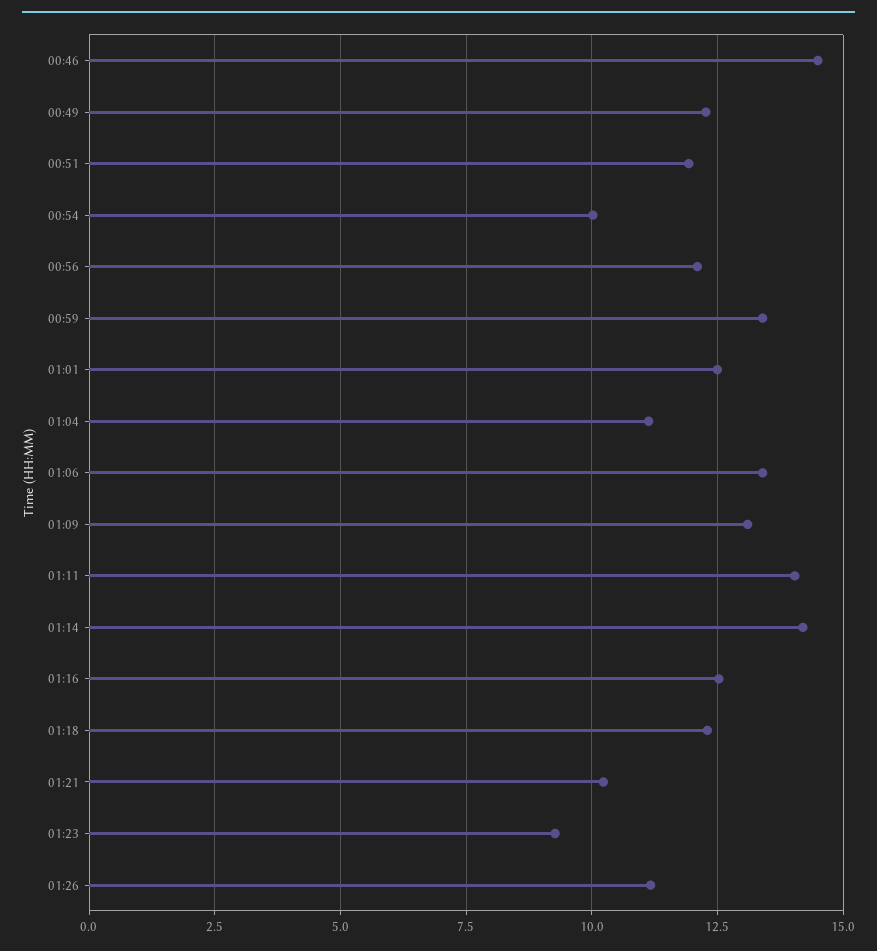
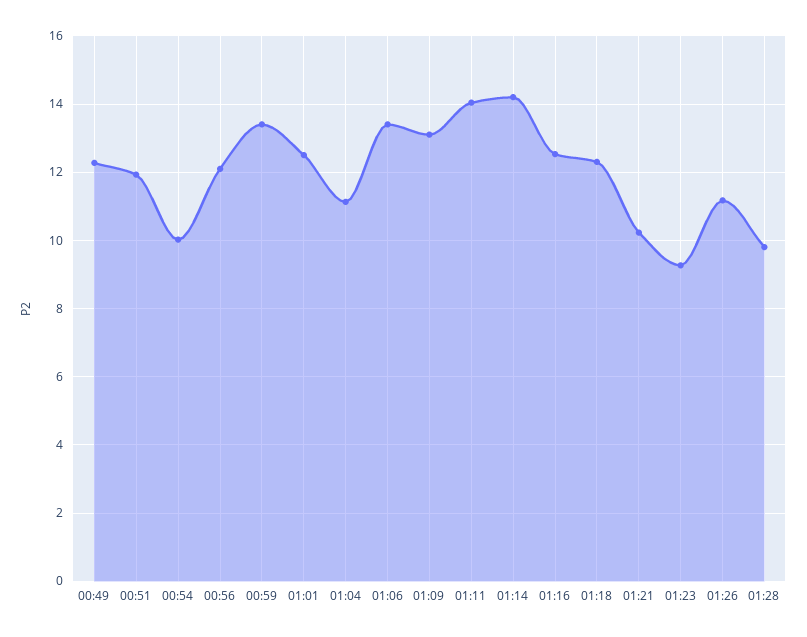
00:46: 14.5 -> none
01:28: none -> 9.8

